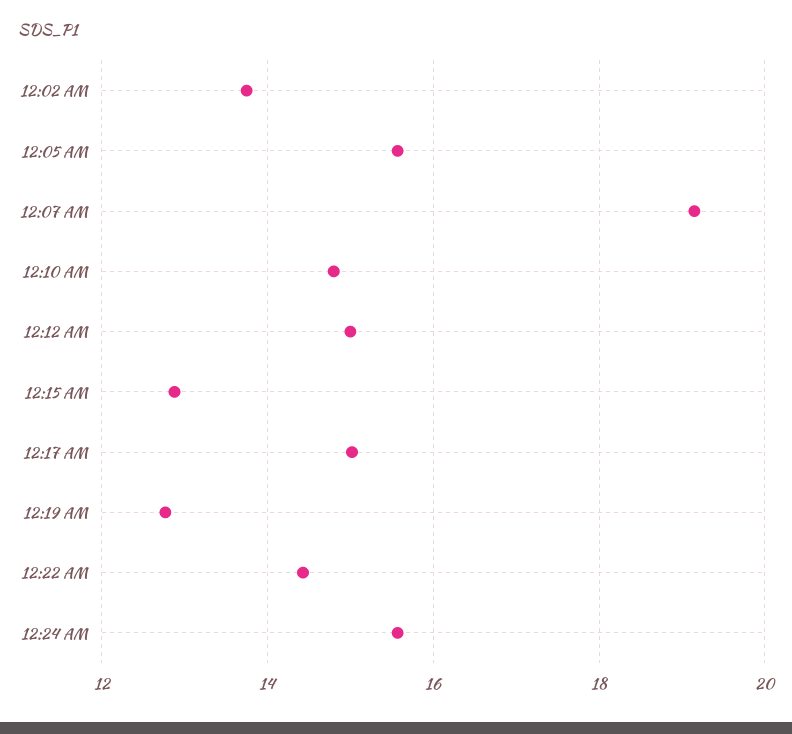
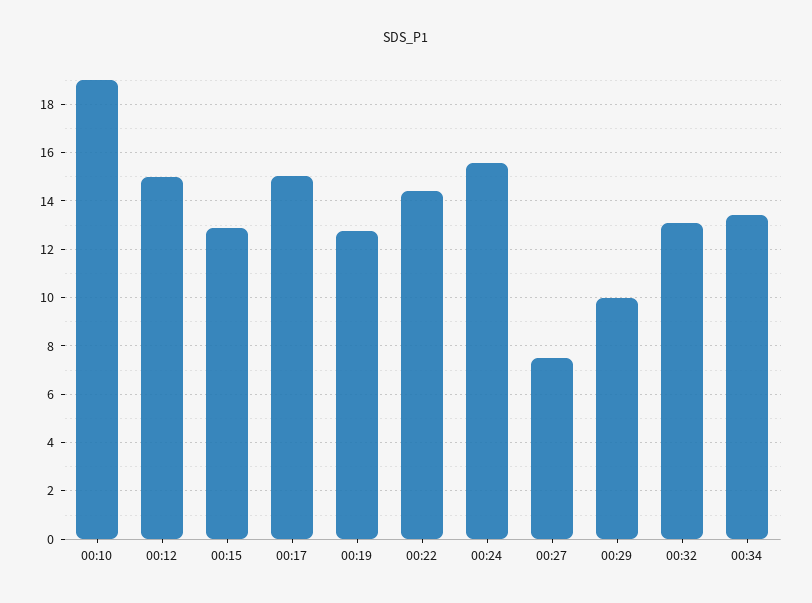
12:02 AM: 13.8 -> none
12:05 AM: 15.6 -> none
12:07 AM: 19.2 -> none
12:10 AM: 14.8 -> 19
00:27: none -> 7.5
00:29: none -> 10
00:32: none -> 13
00:34: none -> 13.5

